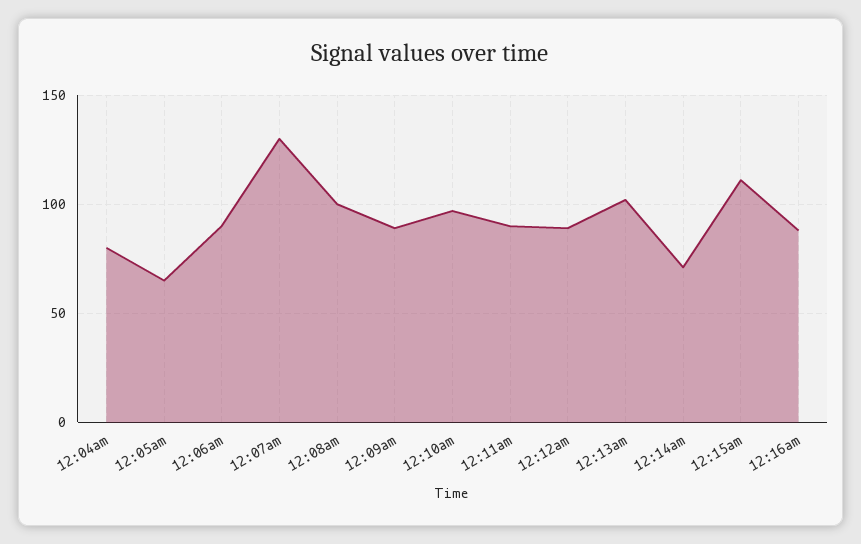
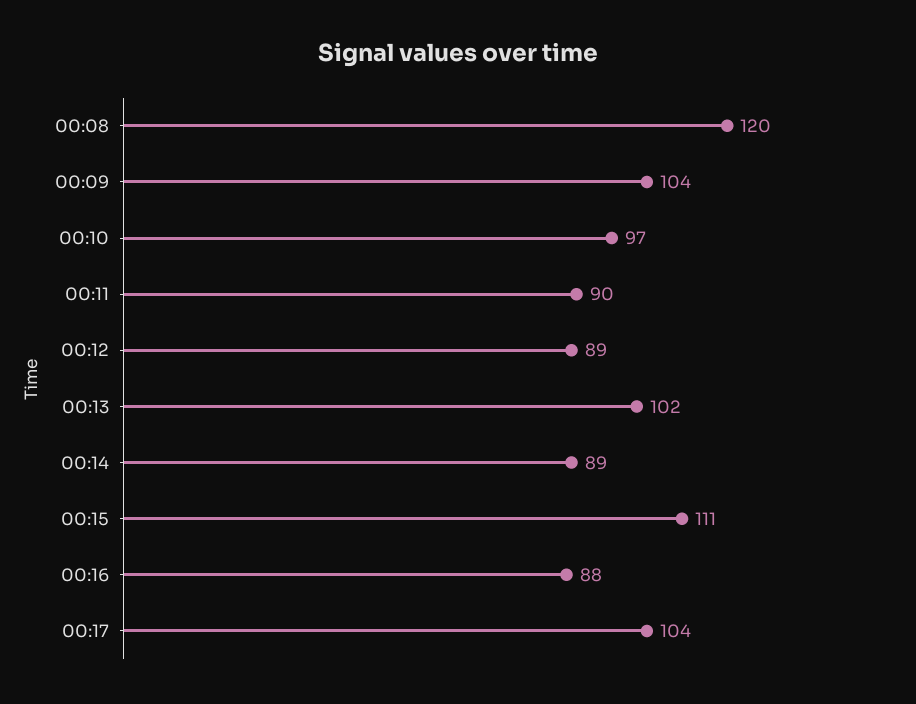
12:04am: 80 -> none
12:05am: 65 -> none
12:06am: 90 -> none
12:07am: 130 -> none
12:08am: 100 -> 120
12:09am: 90 -> 104
12:14am: 70 -> 89
00:17: none -> 104

